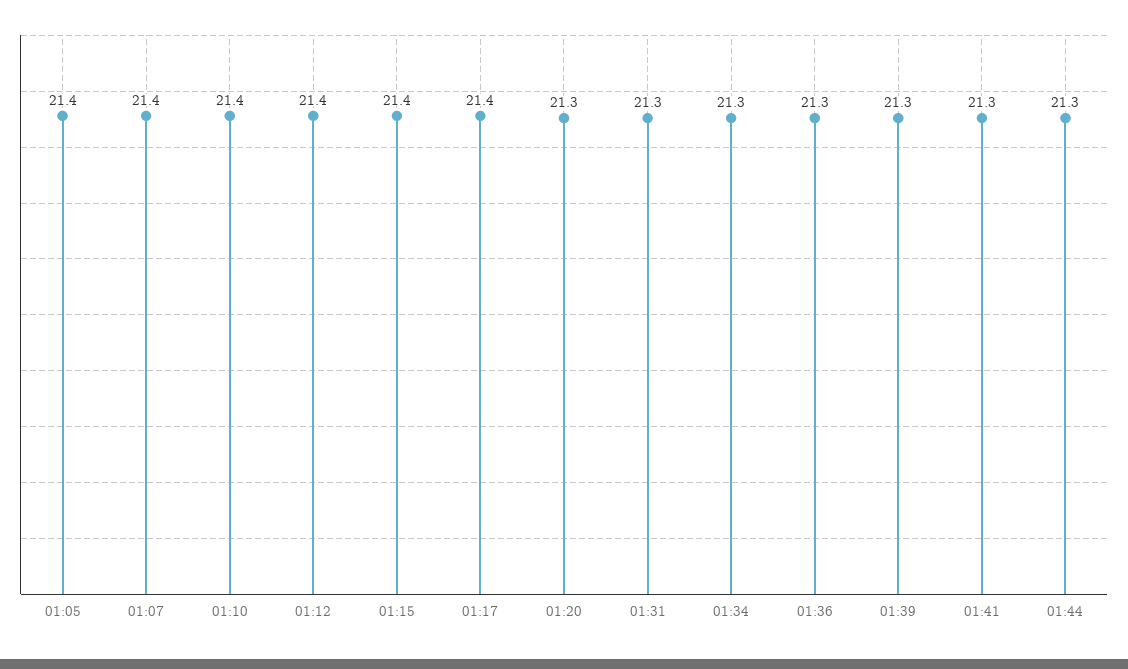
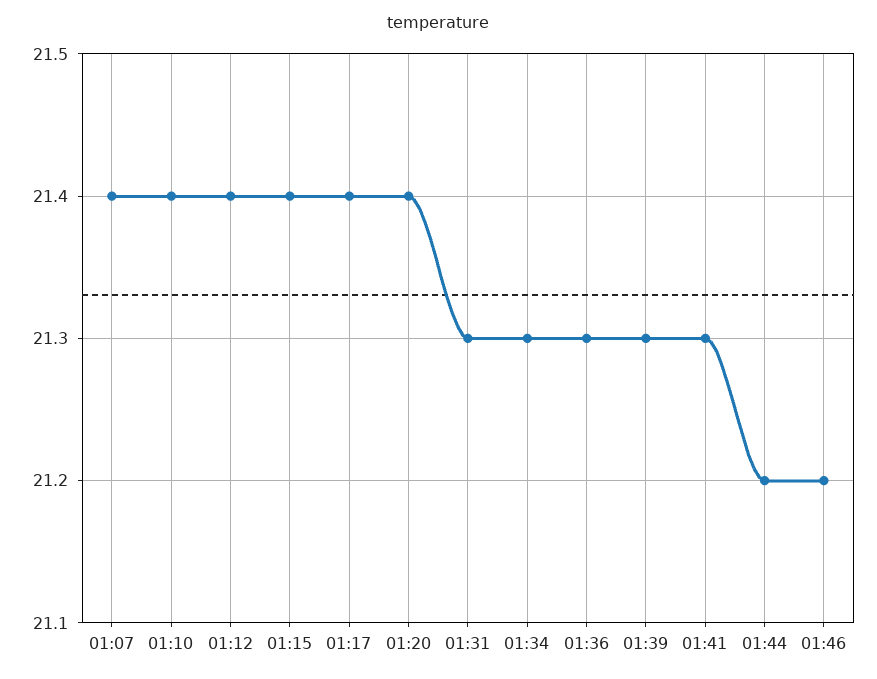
01:05: 21.4 -> none
01:20: 21.3 -> 21.4
01:44: 21.3 -> 21.2
01:46: none -> 21.2

